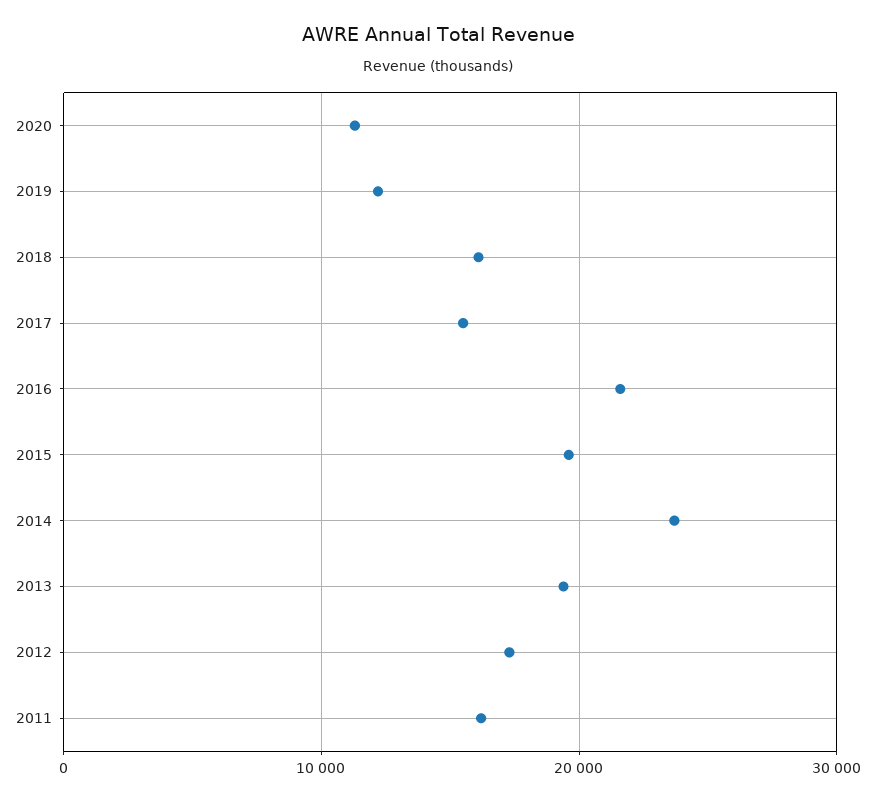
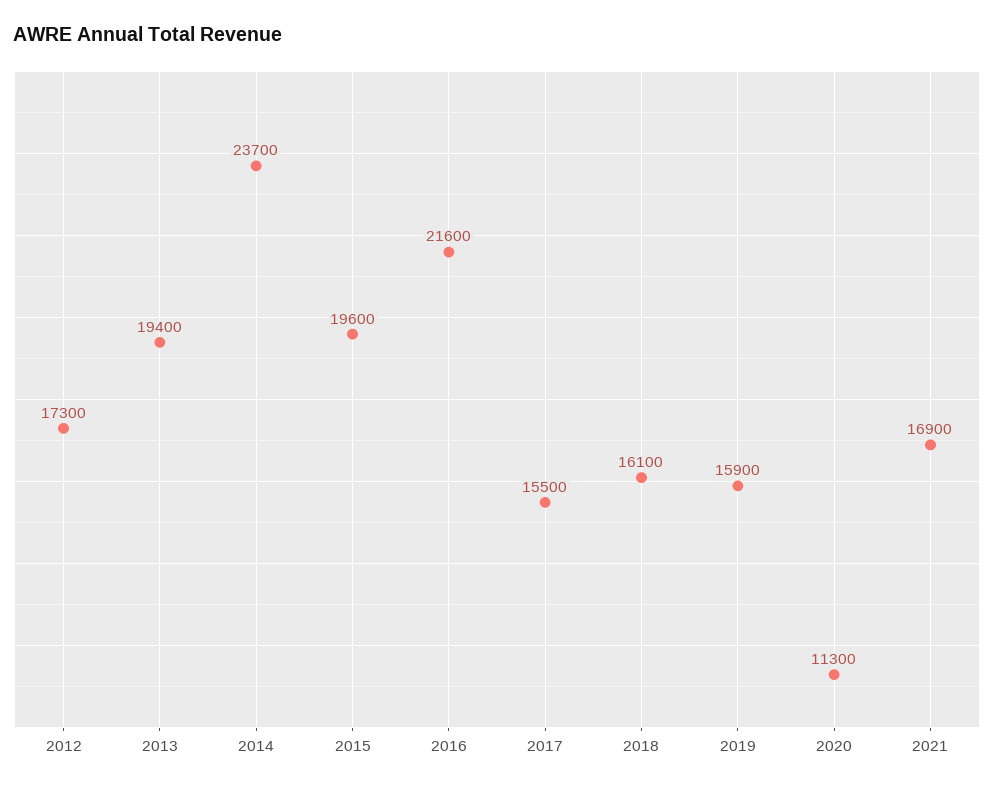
2019: 12000 -> 15900
2011: 16000 -> none
2021: none -> 16900

